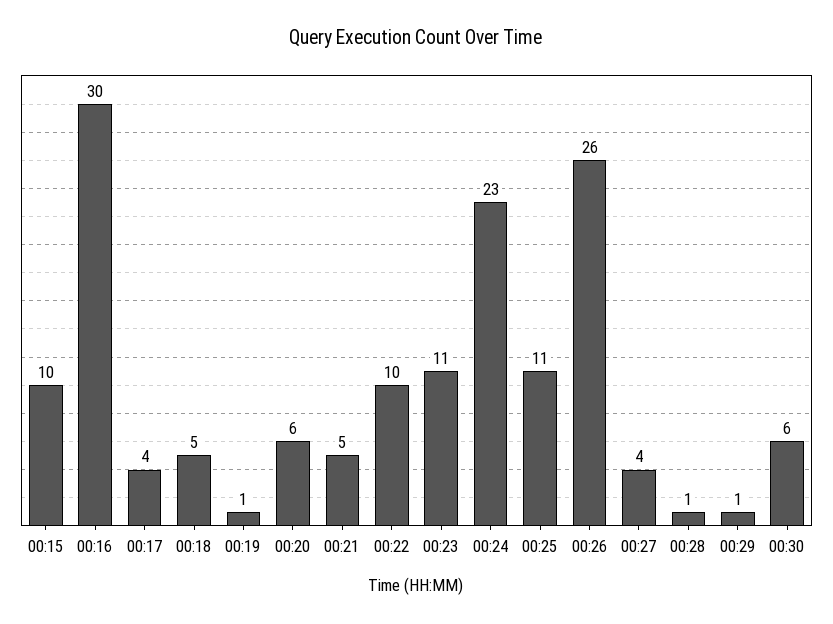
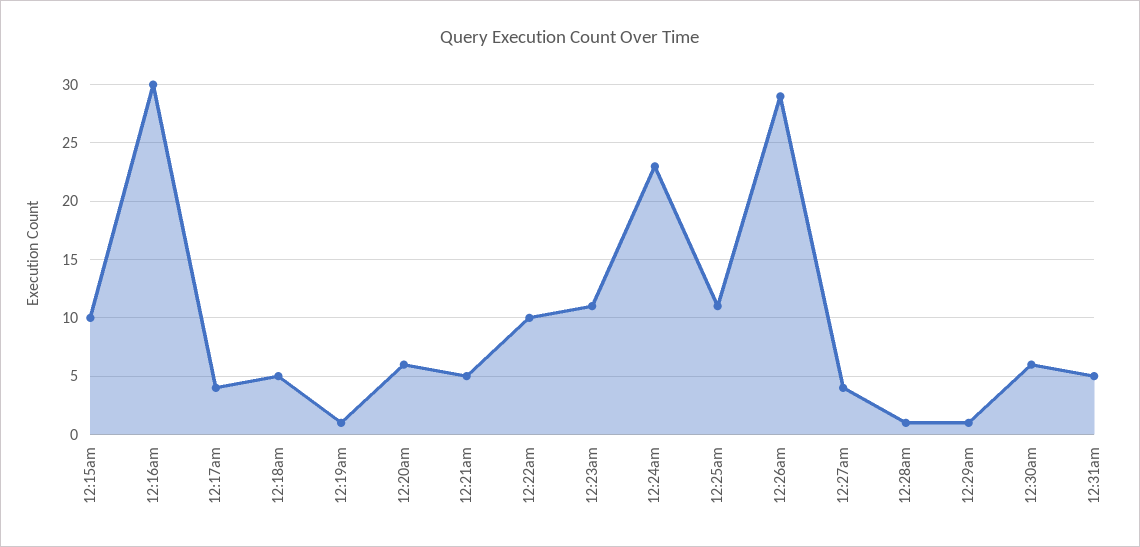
00:26: 26 -> 29
12:31am: none -> 5

